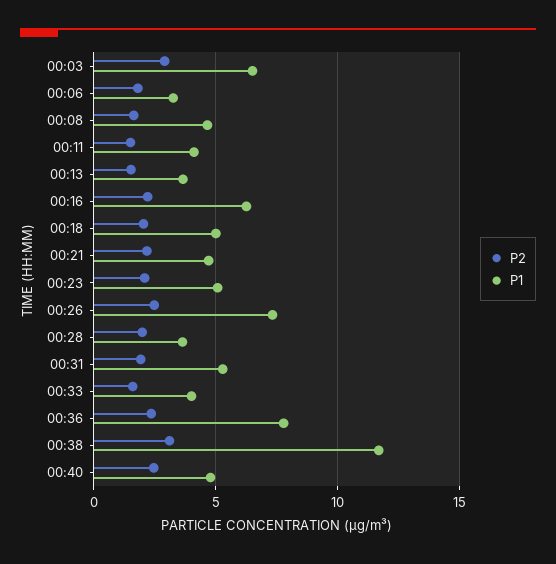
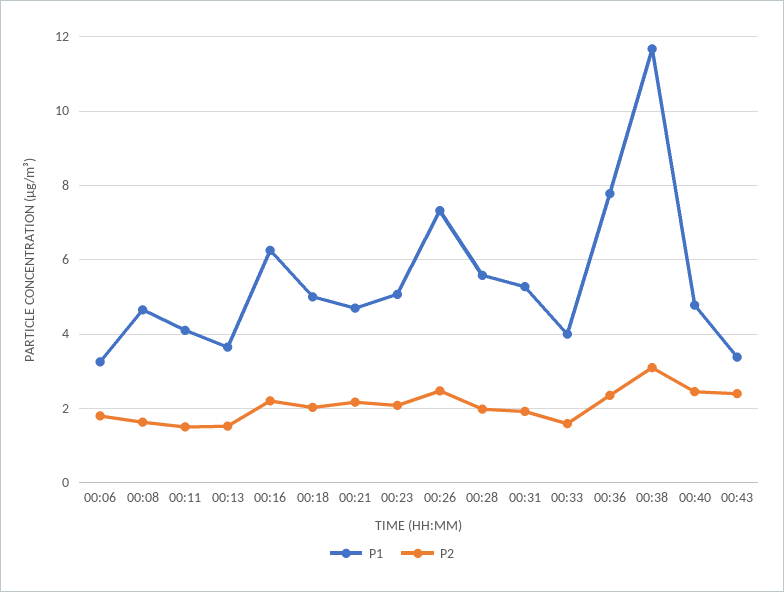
P2, 00:03: 3 -> none
P1, 00:03: 6.5 -> none
P1, 00:28: 3.5 -> 5.6
P1, 00:43: none -> 3.4
P2, 00:43: none -> 2.4

